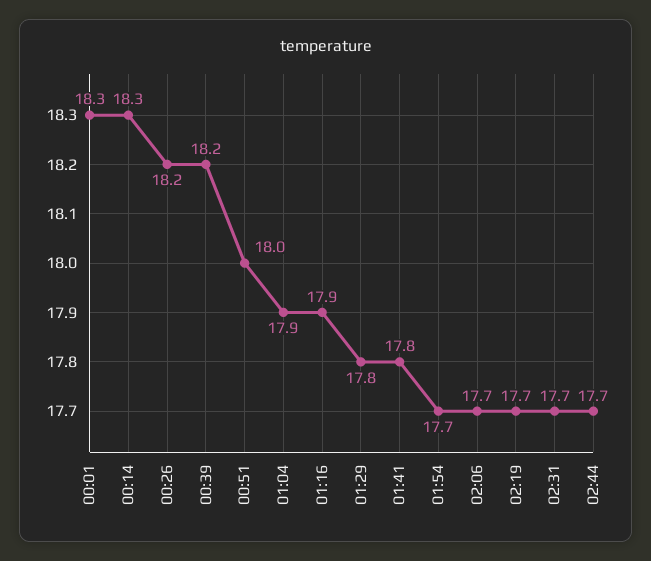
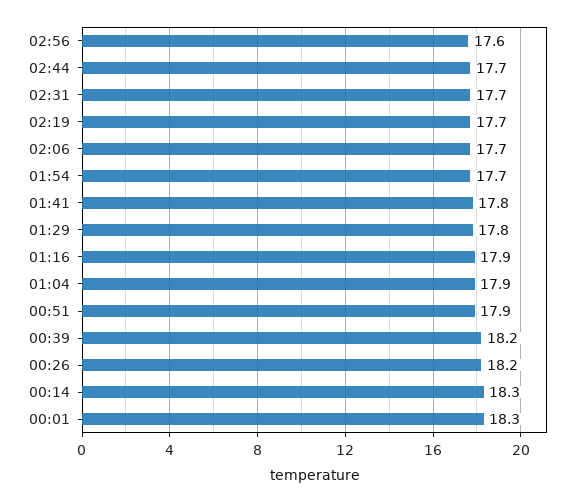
00:51: 18 -> 17.9
02:56: none -> 17.6

